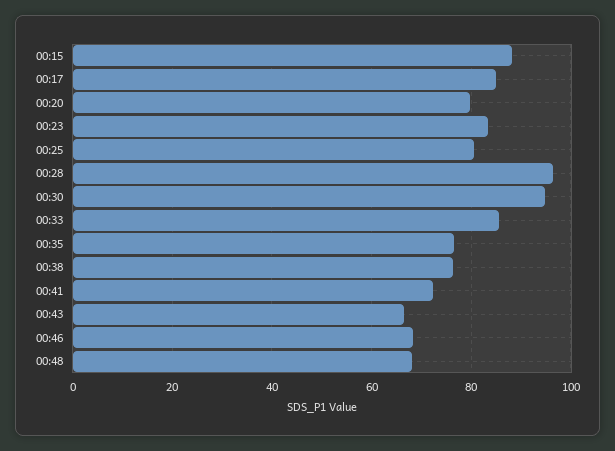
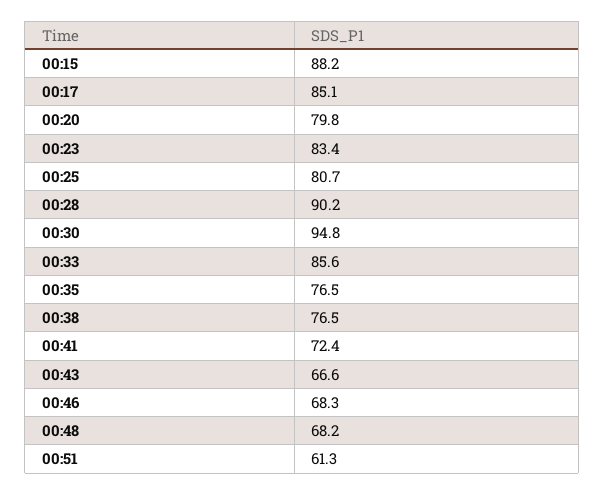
00:28: 96 -> 90.2
00:51: none -> 61.3

